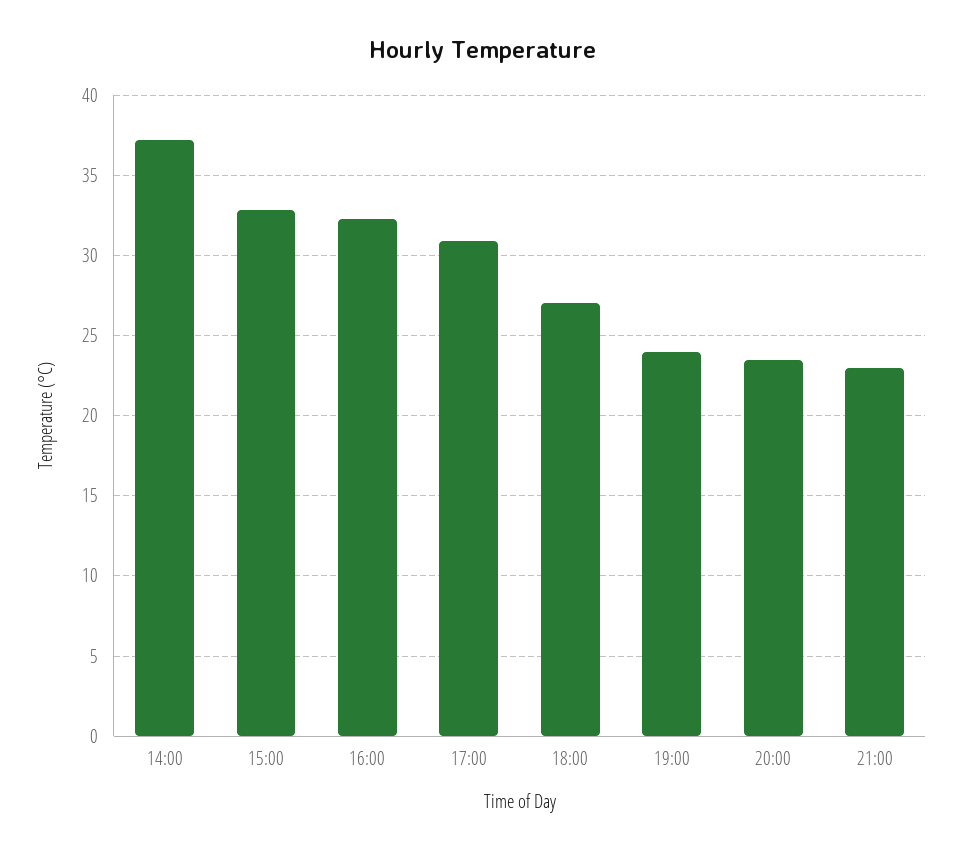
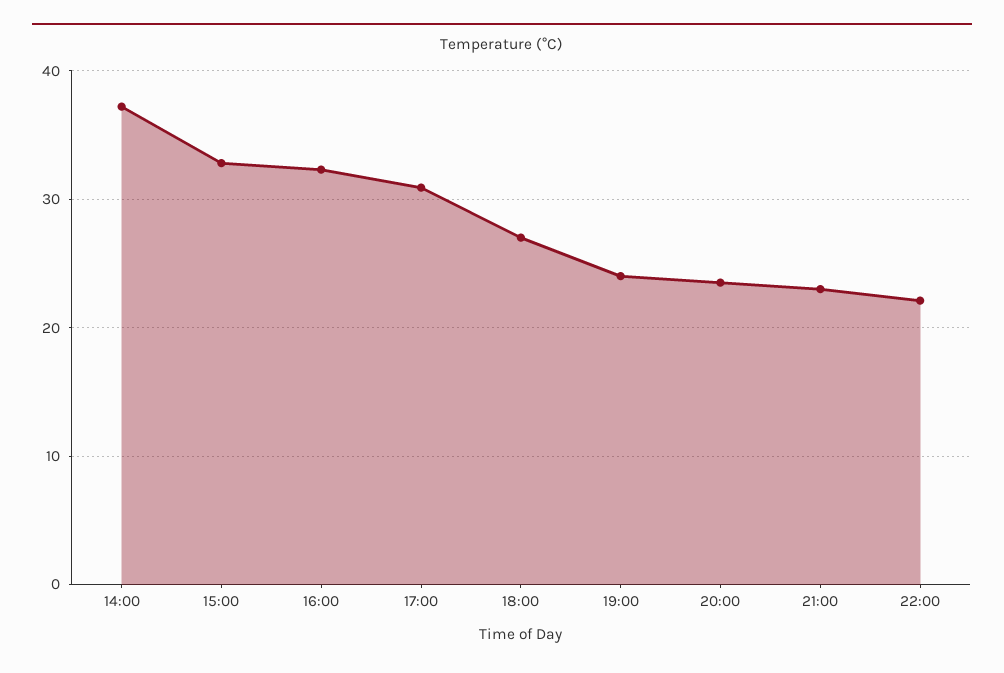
22:00: none -> 22

